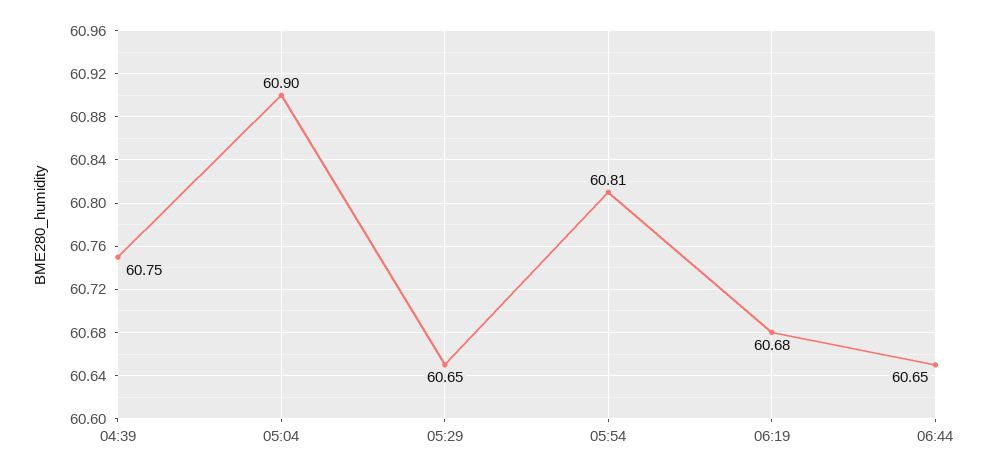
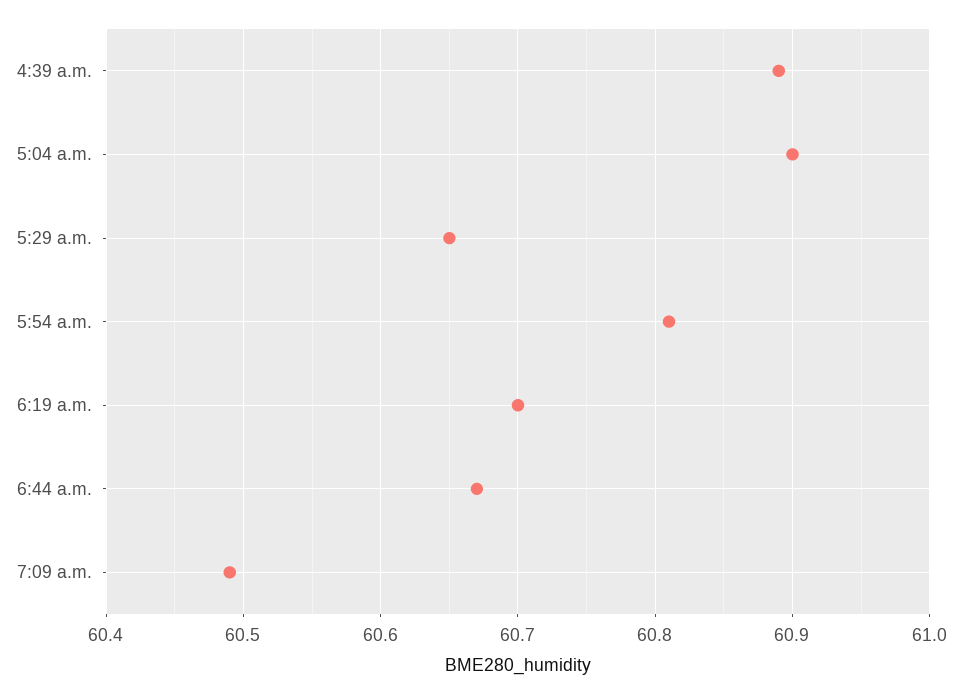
04:39: 60.75 -> 60.89
06:19: 60.68 -> 60.7
06:44: 60.65 -> 60.67
7:09 a.m.: none -> 60.49

